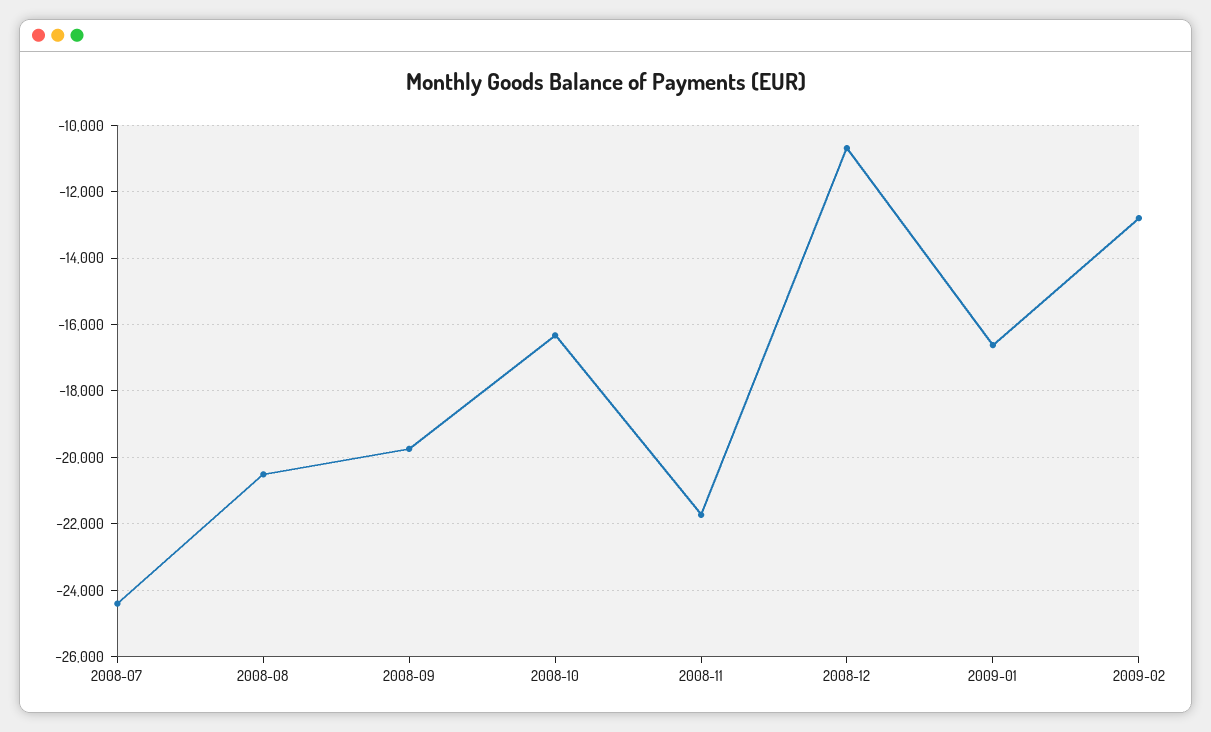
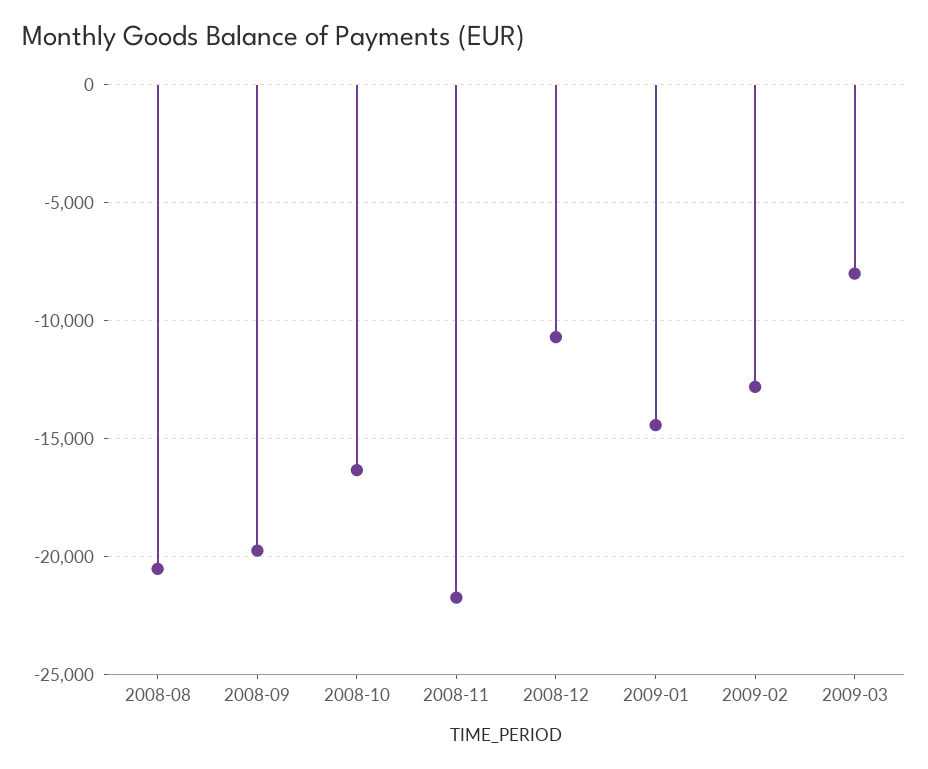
2008-07: -24400 -> none
2009-01: -16600 -> -14500
2009-03: none -> -8000

